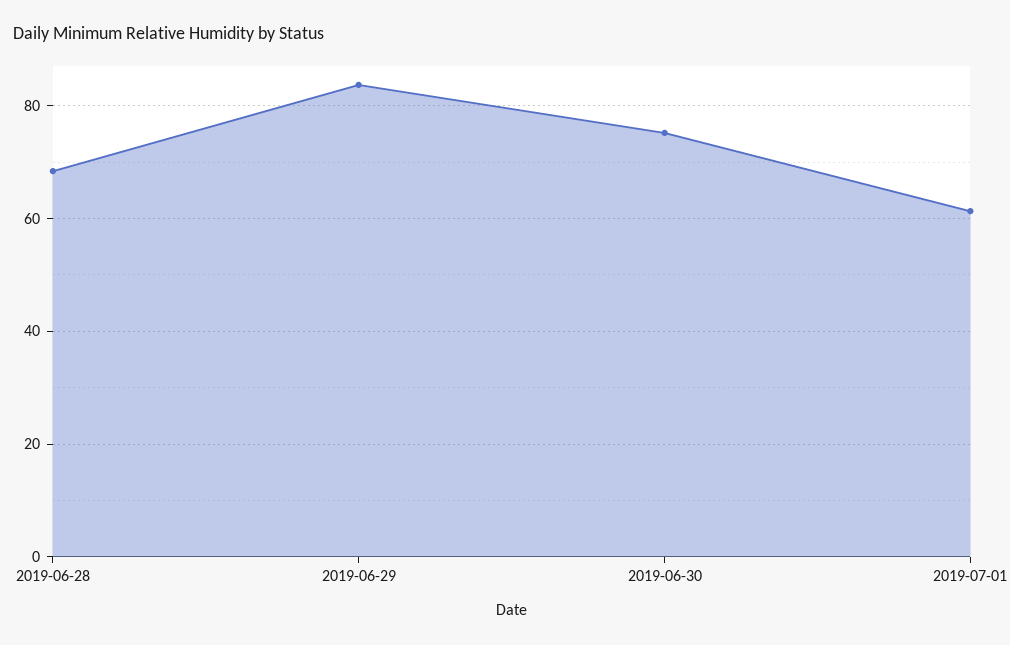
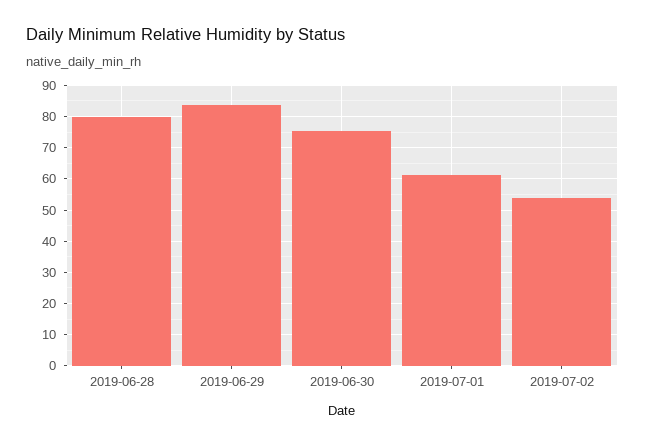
2019-06-28: 68 -> 80
2019-07-02: none -> 54

